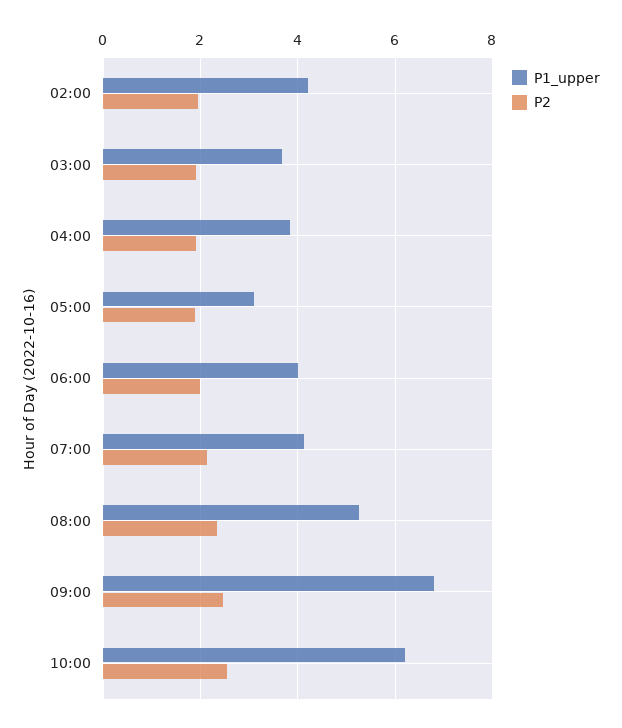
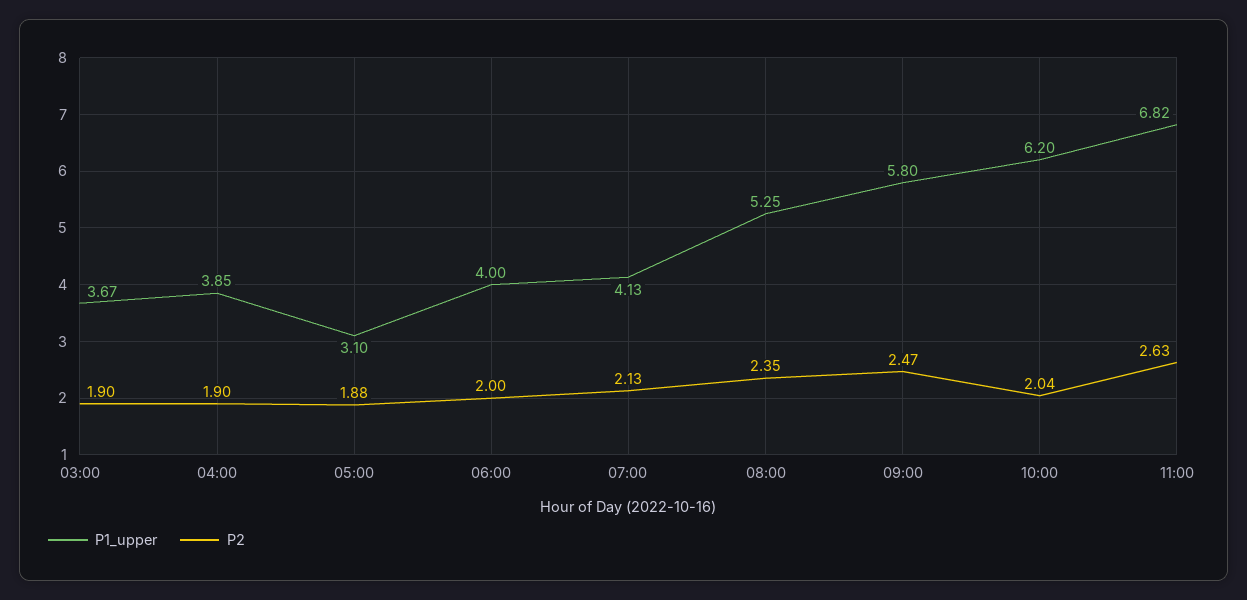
P1_upper, 02:00: 4.2 -> none
P2, 02:00: 2 -> none
P1_upper, 09:00: 6.8 -> 5.8
P2, 10:00: 2.6 -> 2.04
P1_upper, 11:00: none -> 6.82
P2, 11:00: none -> 2.63

